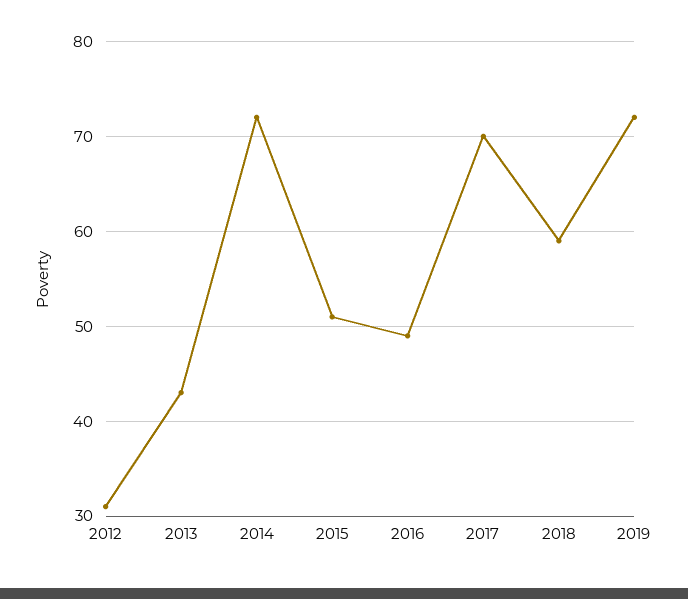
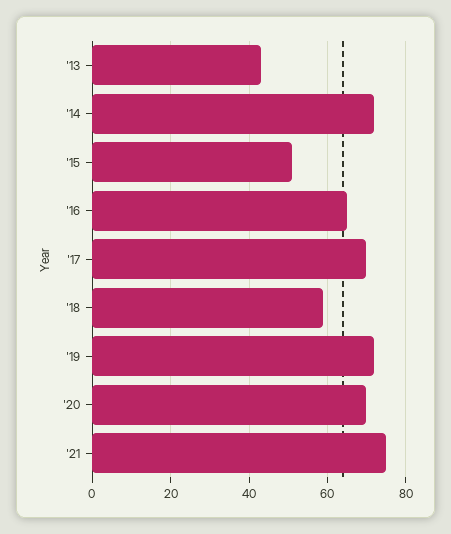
2012: 31 -> none
2016: 49 -> 65
'20: none -> 70
'21: none -> 75

